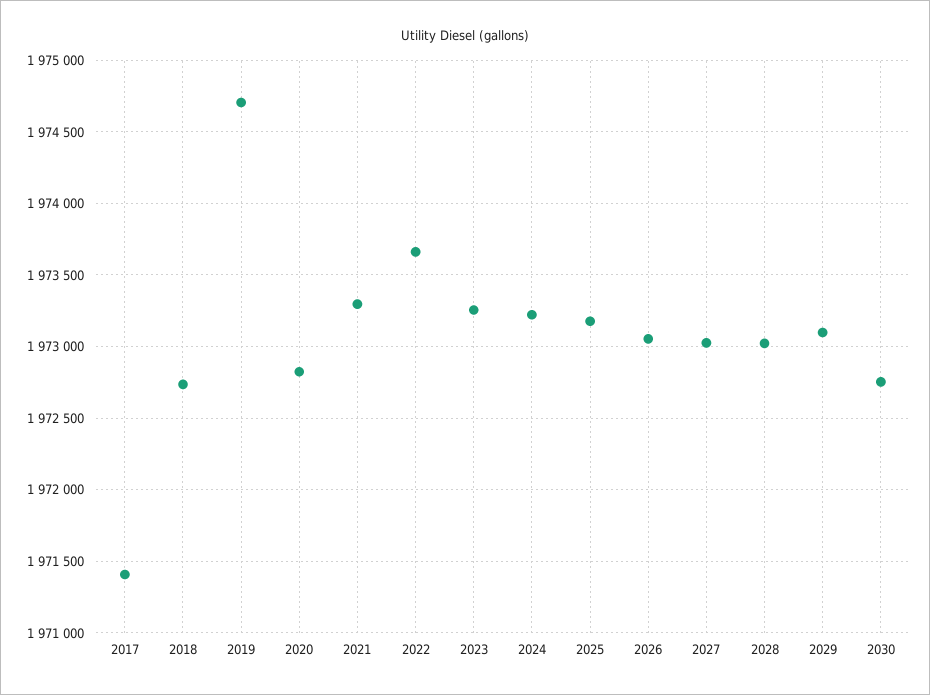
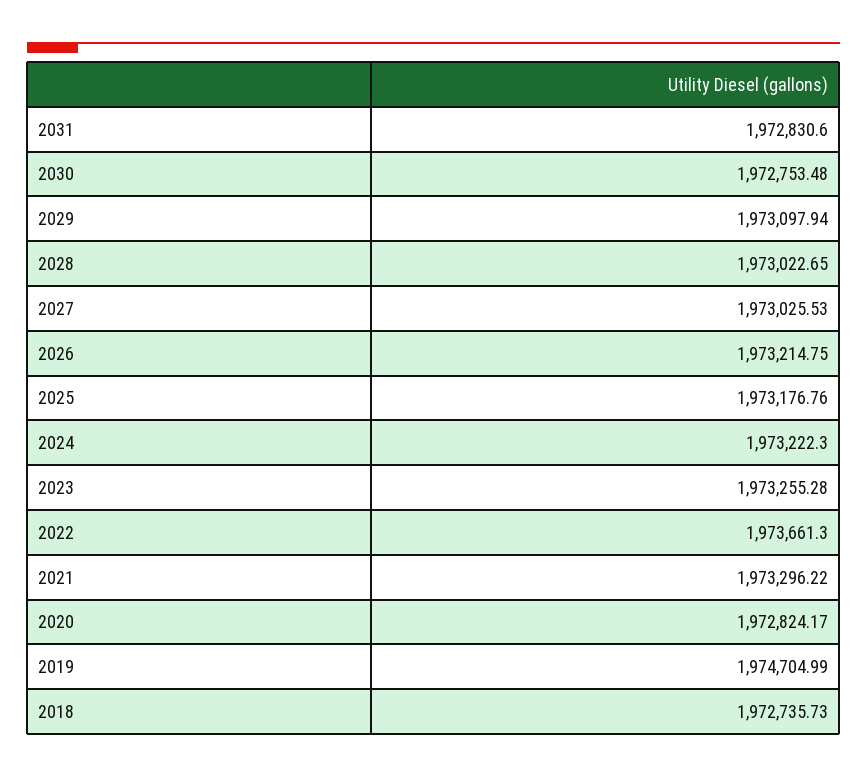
2017: 1971400 -> none
2026: 1973050 -> 1973214.75
2031: none -> 1972830.6

